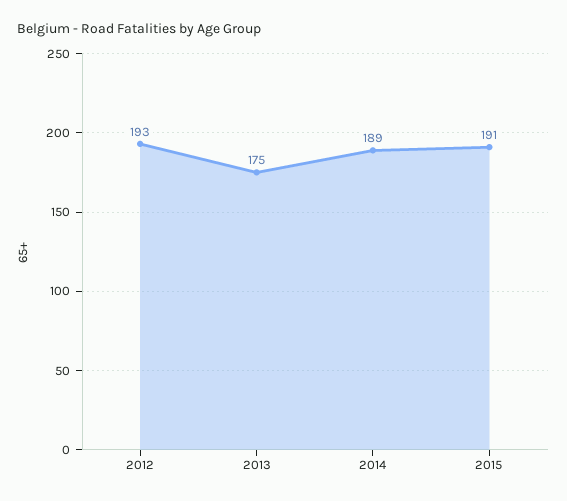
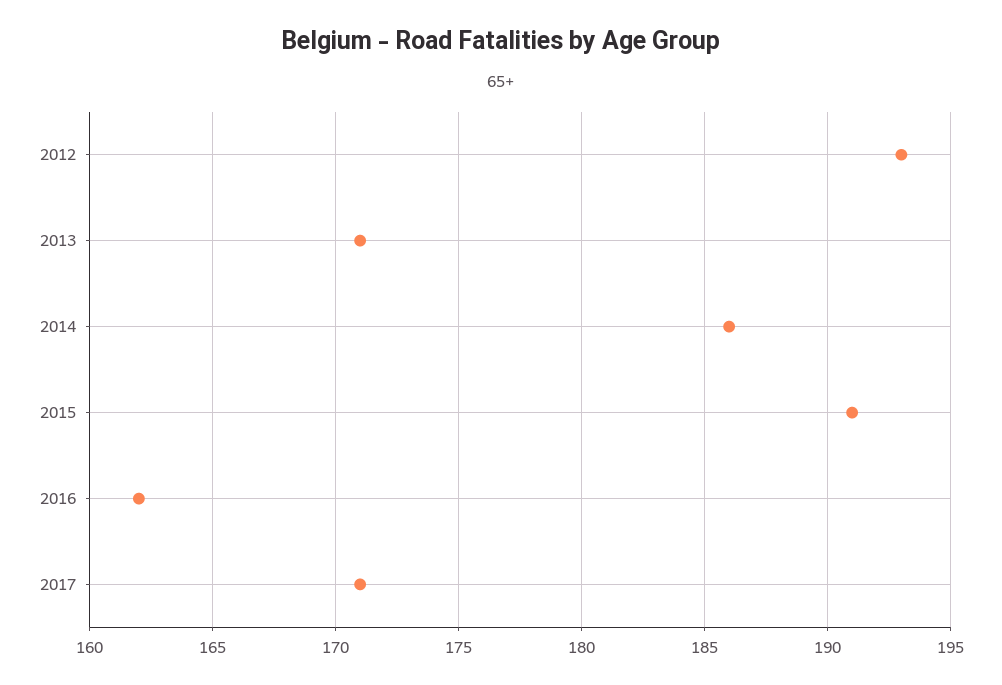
2013: 175 -> 171
2014: 189 -> 186
2016: none -> 162
2017: none -> 171

